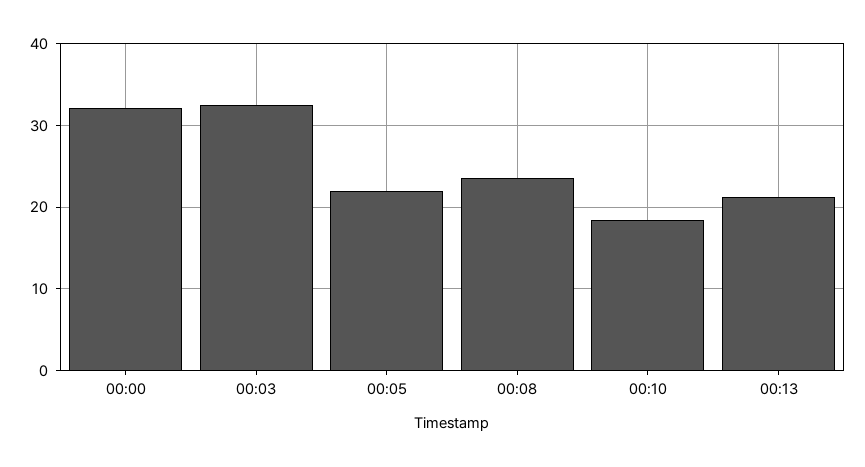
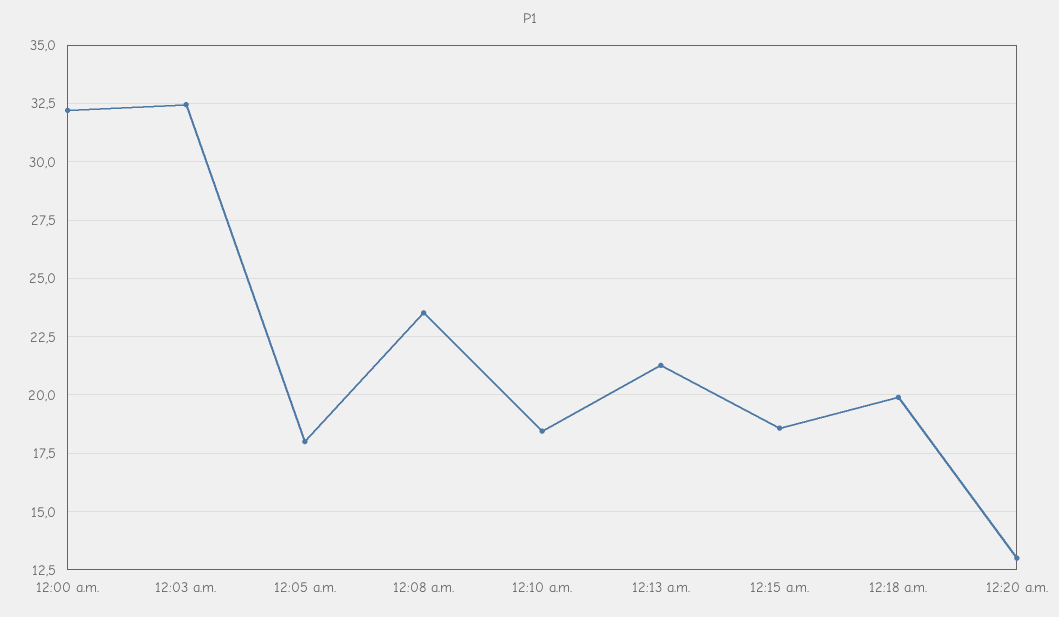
00:05: 22 -> 18
12:15 a.m.: none -> 18.5
12:18 a.m.: none -> 20
12:20 a.m.: none -> 13

